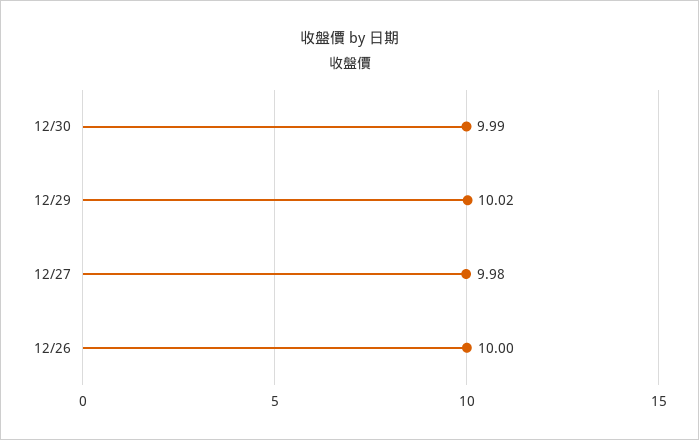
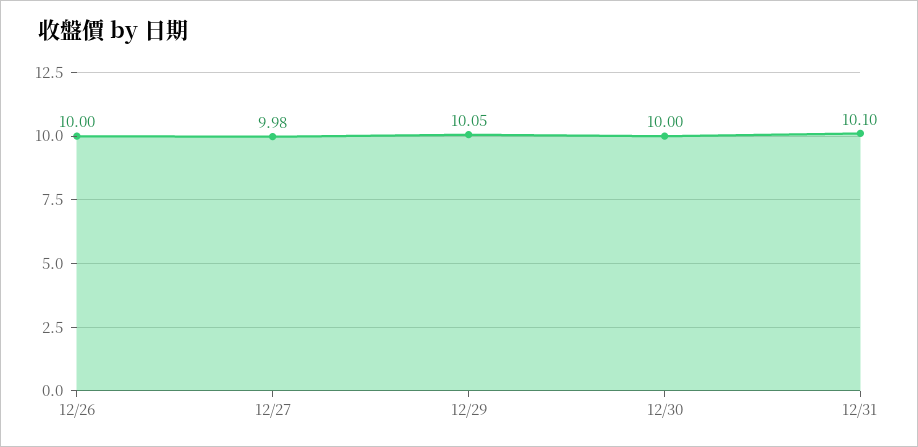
12/30: 9.99 -> 10
12/29: 10.02 -> 10.05
12/31: none -> 10.1

